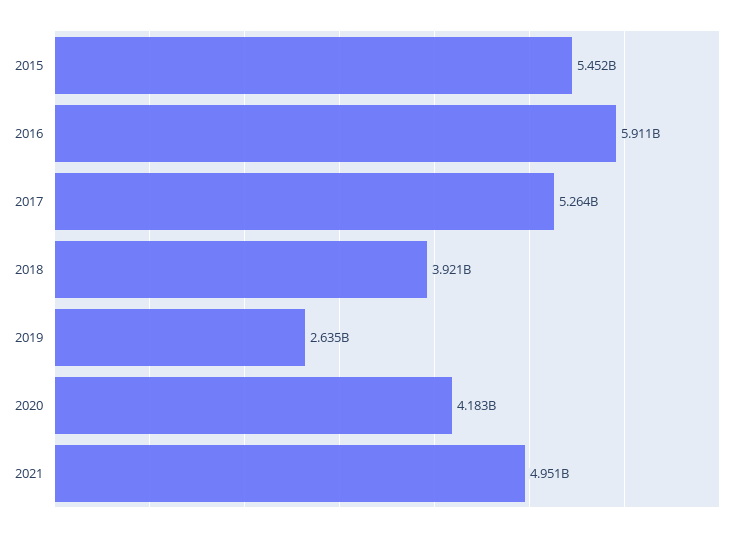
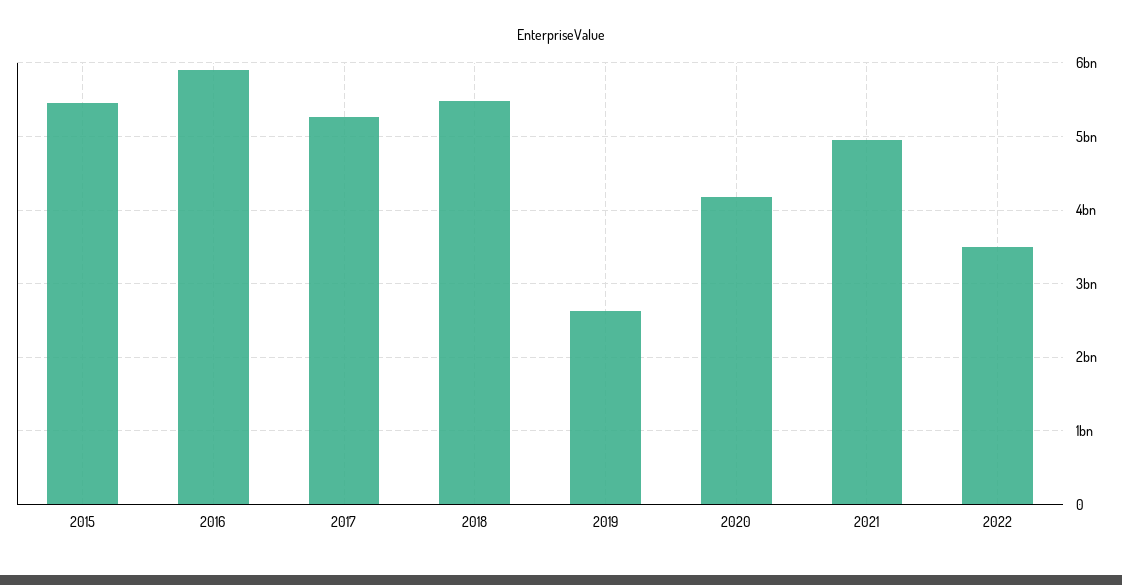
2018: 3921000000 -> 5500000000
2022: none -> 3500000000

